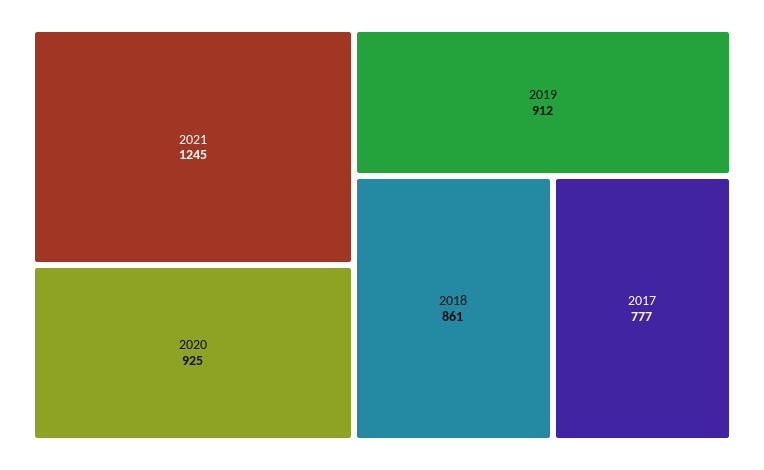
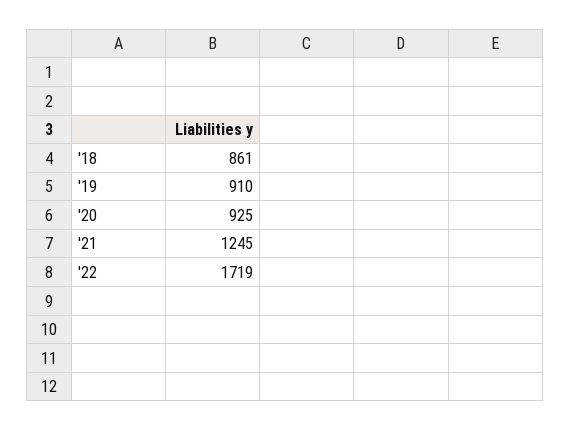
2019: 912 -> 910
2017: 777 -> none
'22: none -> 1719

